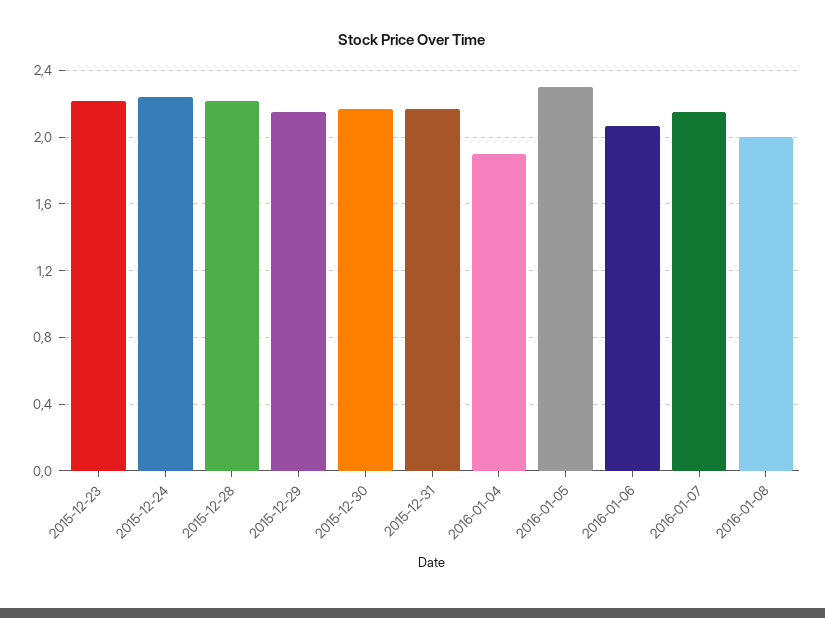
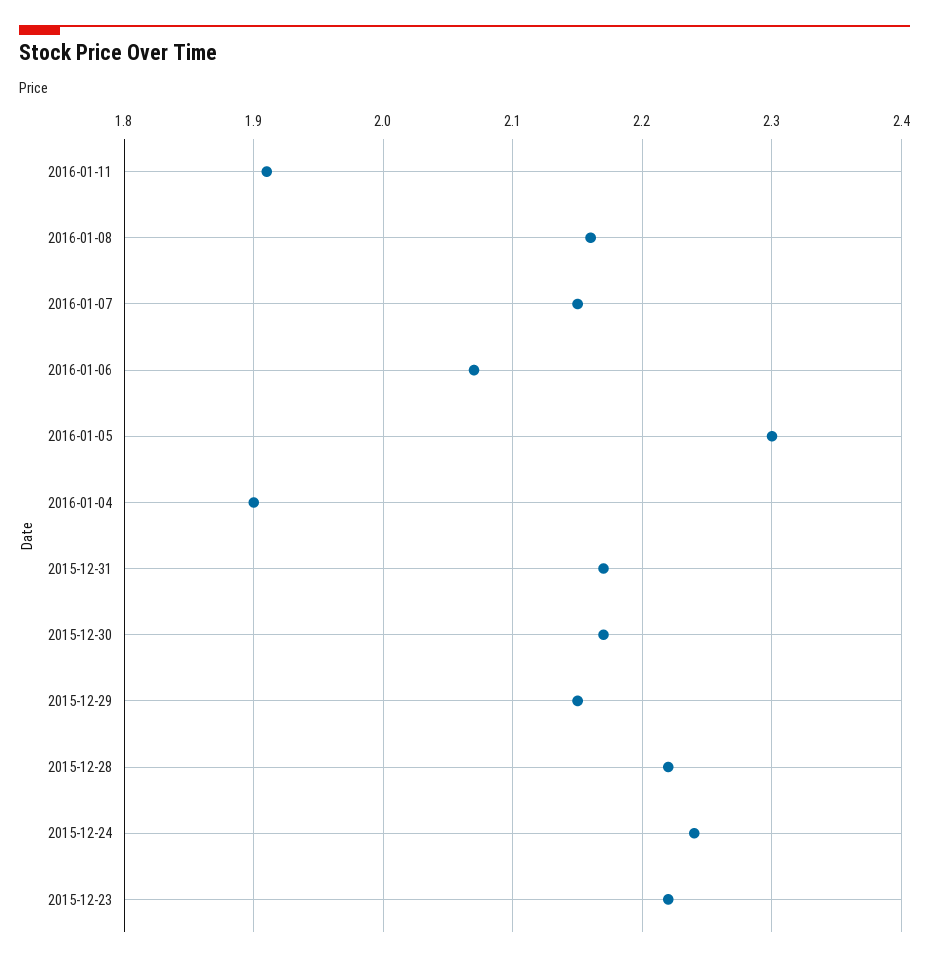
2016-01-08: 2 -> 2.16
2016-01-11: none -> 1.91

